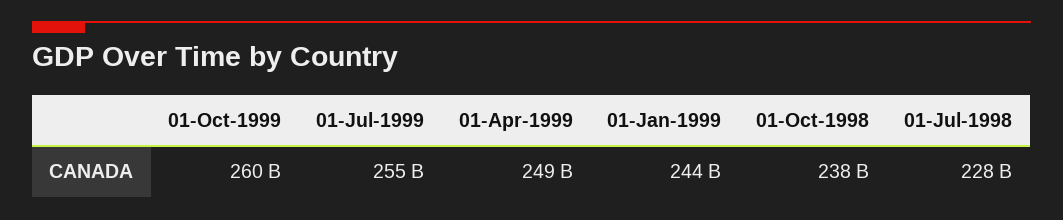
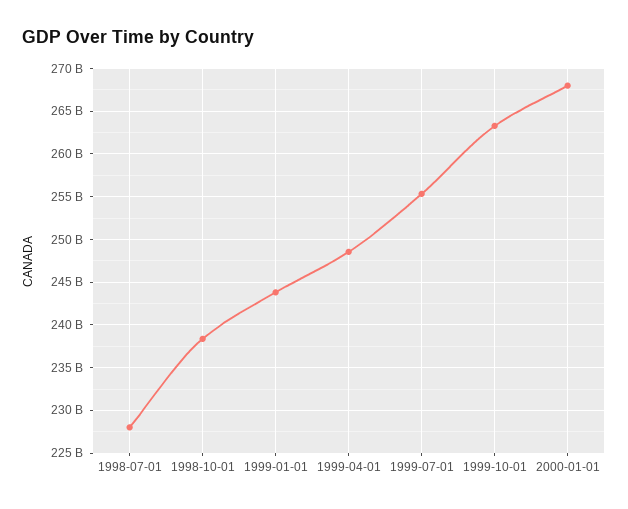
01-Oct-1999: 260000000000 -> 263000000000
2000-01-01: none -> 268000000000

